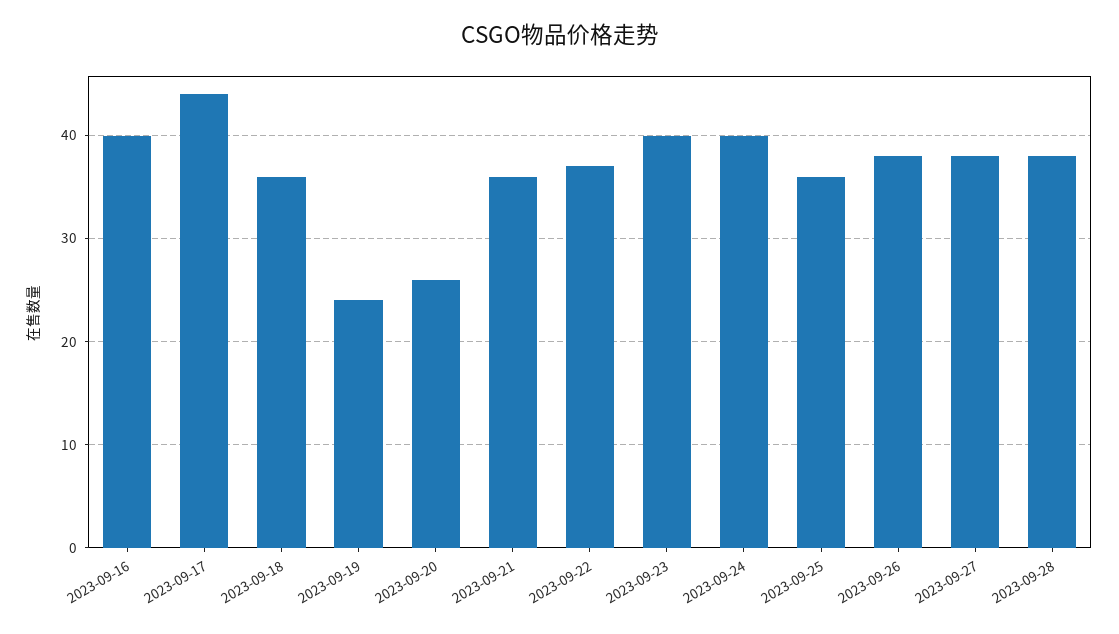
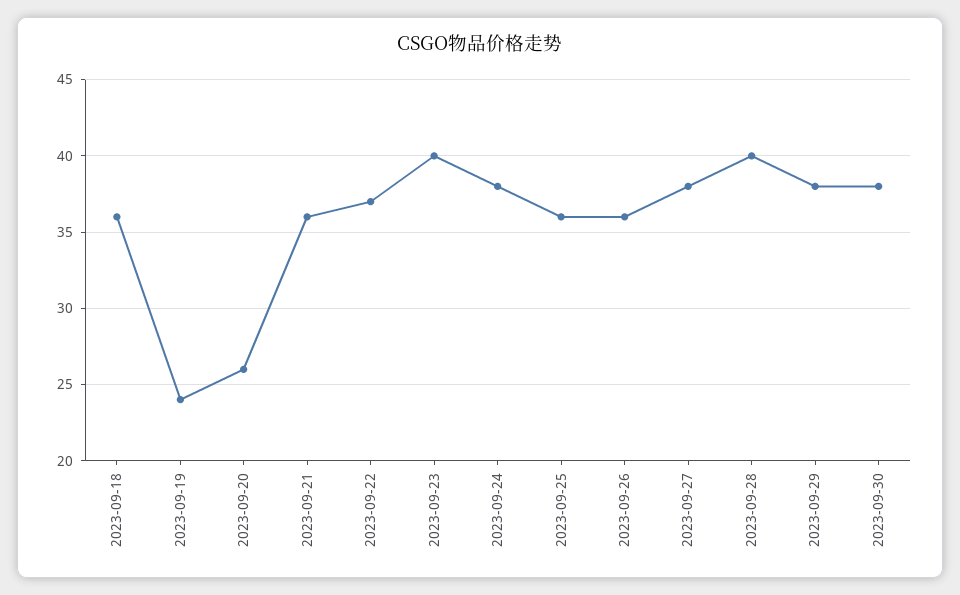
2023-09-16: 40 -> none
2023-09-17: 44 -> none
2023-09-24: 40 -> 38
2023-09-26: 38 -> 36
2023-09-28: 38 -> 40
2023-09-29: none -> 38
2023-09-30: none -> 38

